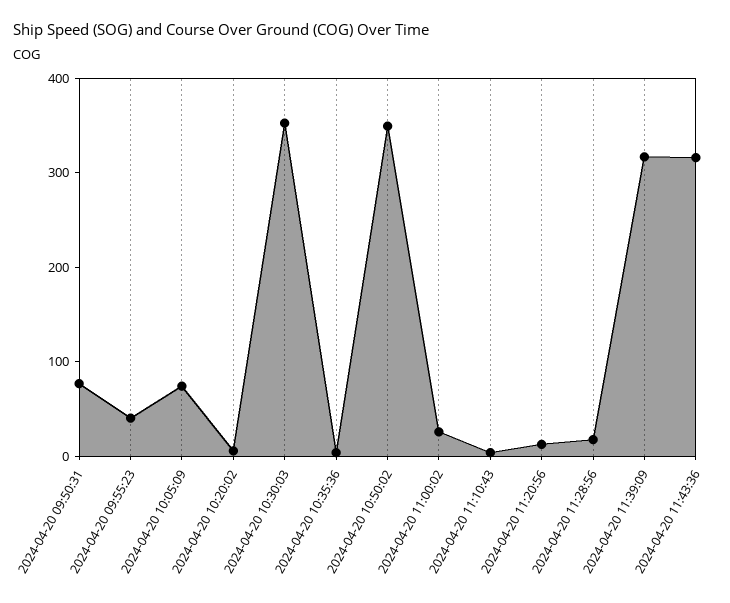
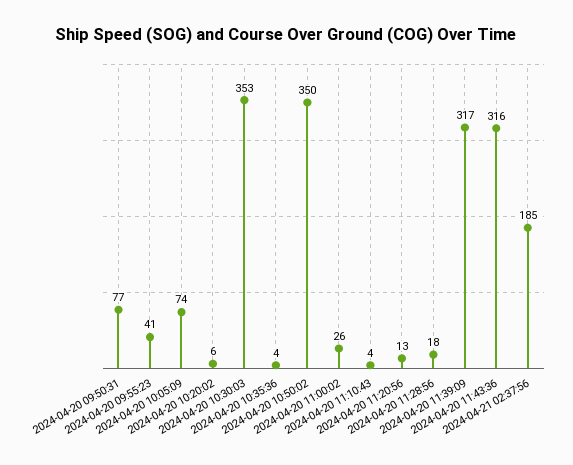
2024-04-21 02:37:56: none -> 185

